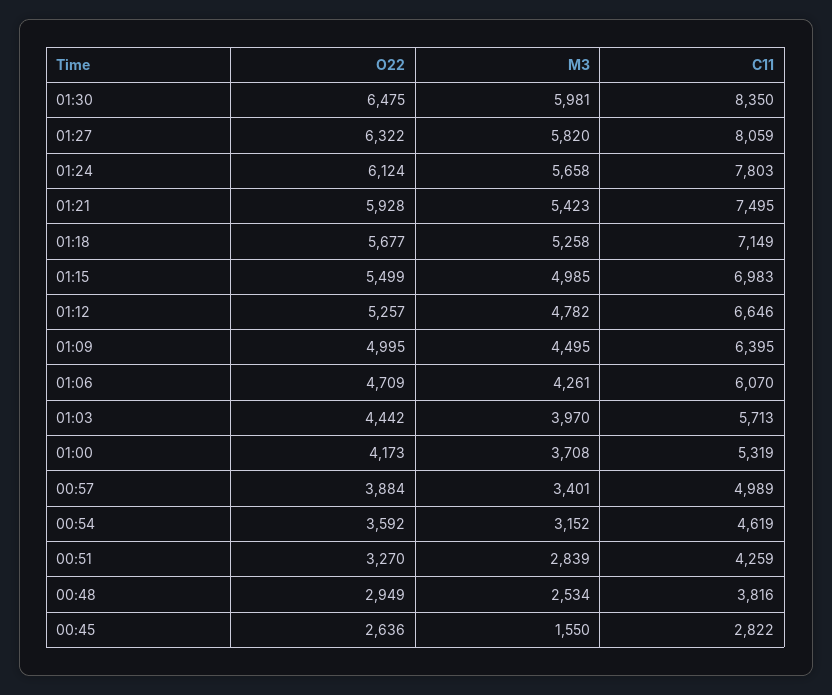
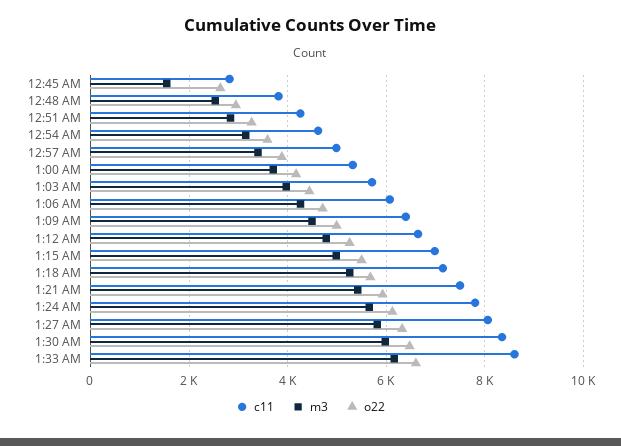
C11, 1:33 AM: none -> 8600
M3, 1:33 AM: none -> 6200
O22, 1:33 AM: none -> 6600

